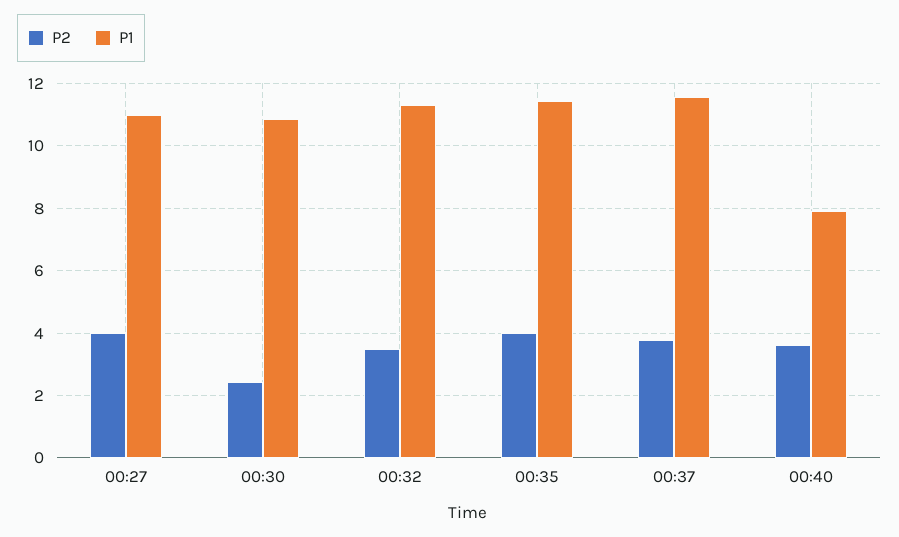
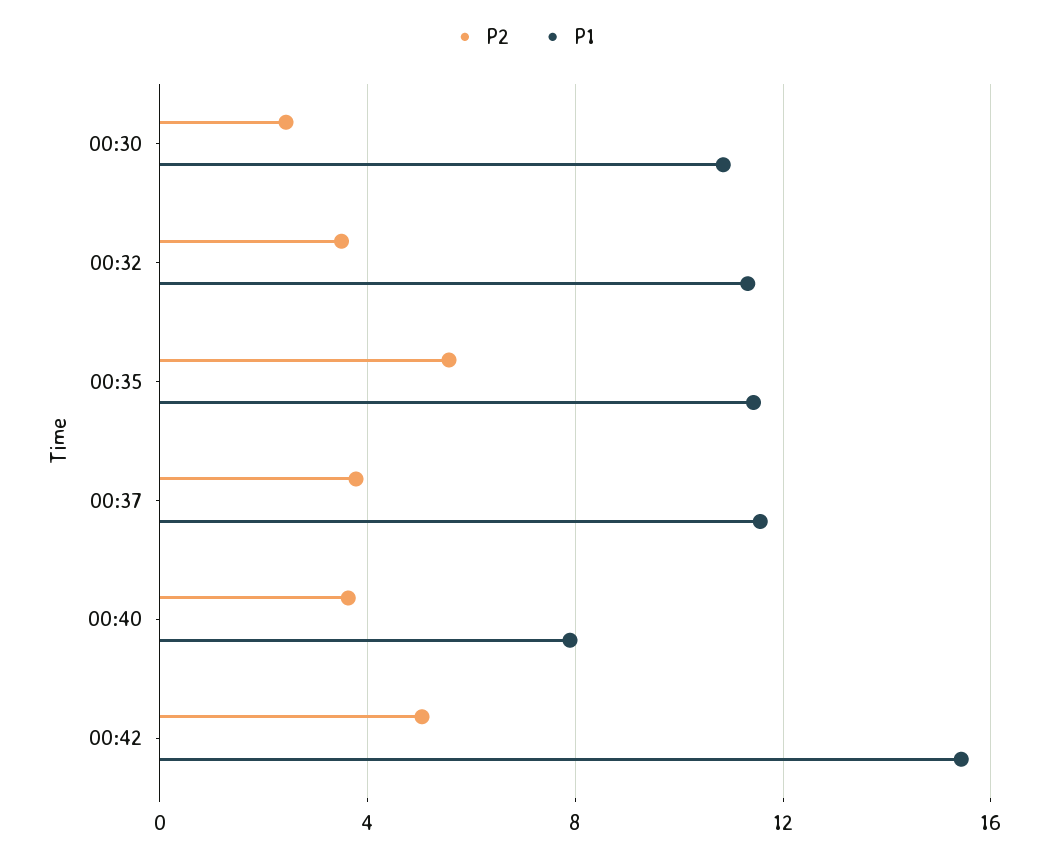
P2, 00:27: 4 -> none
P1, 00:27: 11 -> none
P2, 00:35: 4 -> 5.5
P2, 00:42: none -> 5
P1, 00:42: none -> 15.5

